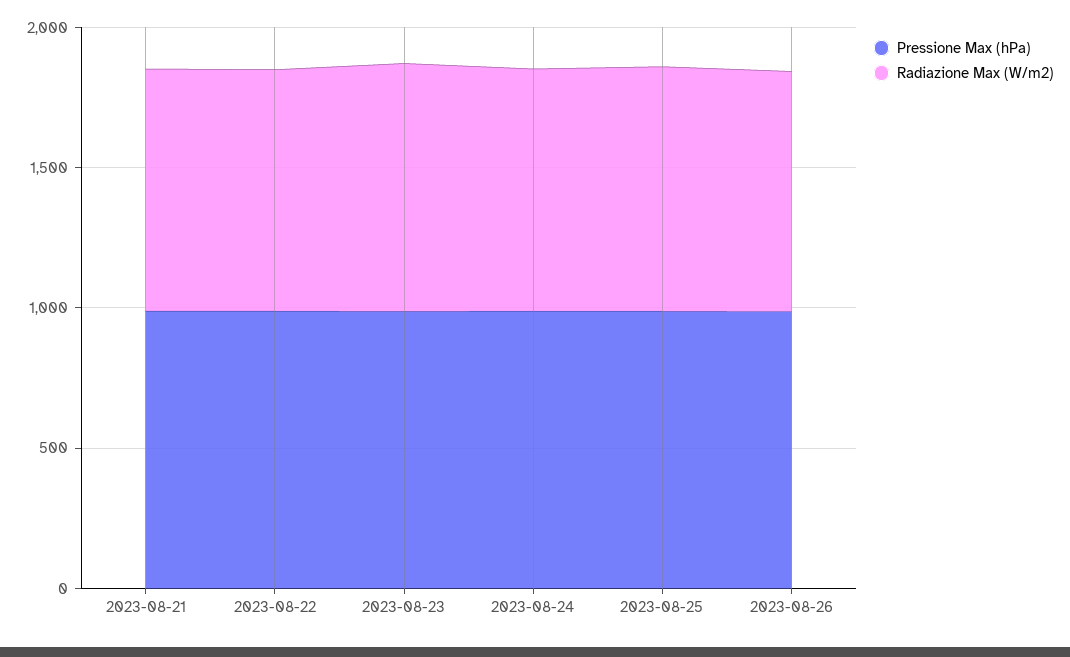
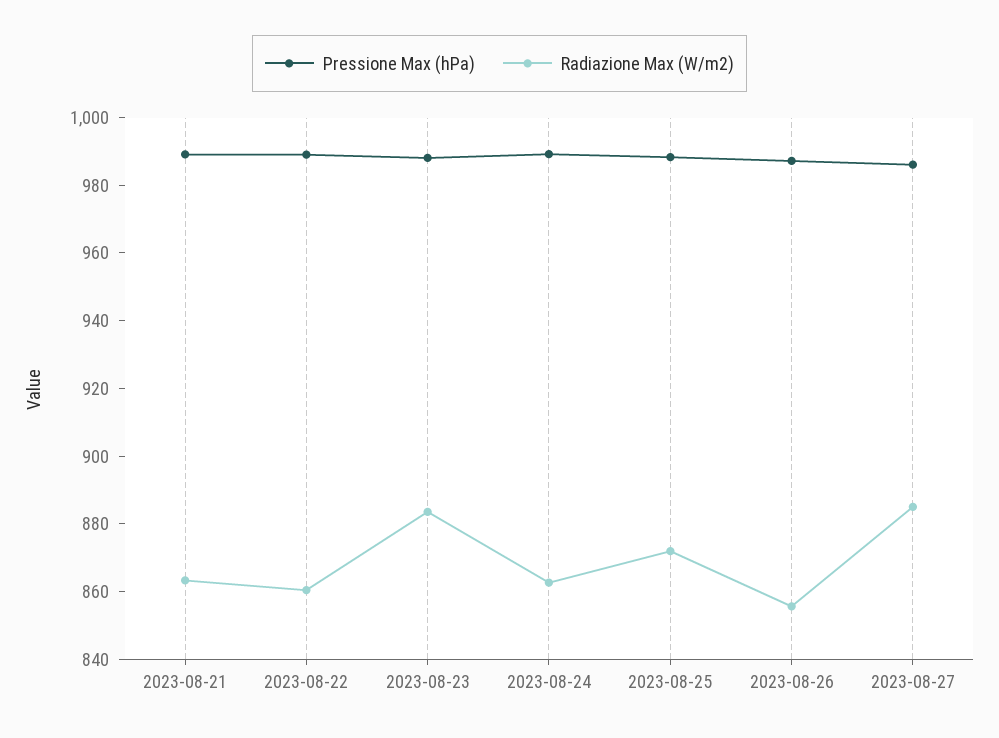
Pressione Max (hPa), 2023-08-27: none -> 985
Radiazione Max (W/m2), 2023-08-27: none -> 885

